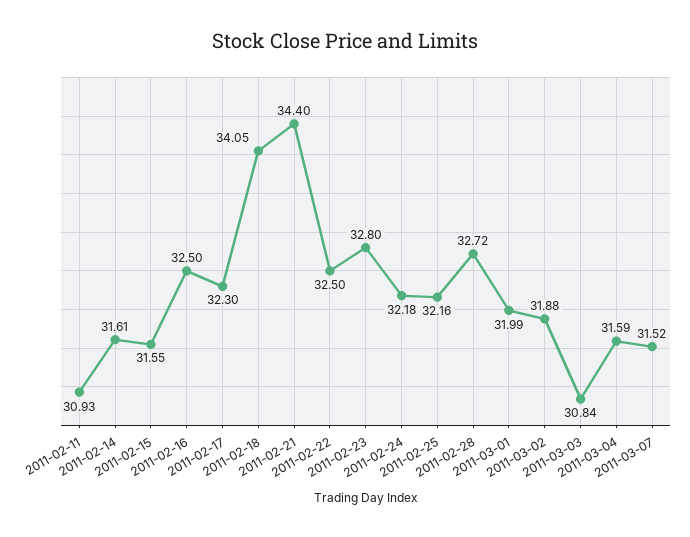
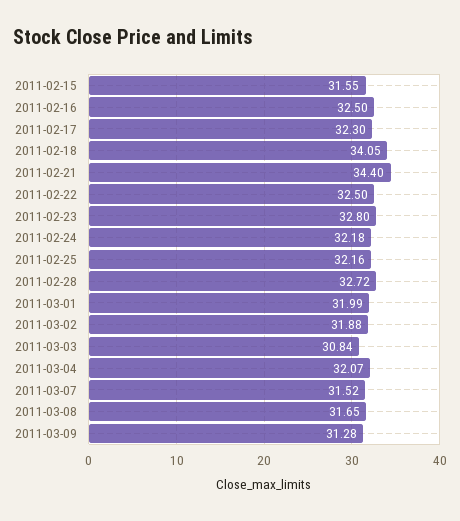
2011-02-11: 30.93 -> none
2011-02-14: 31.61 -> none
2011-03-04: 31.59 -> 32.07
2011-03-08: none -> 31.65
2011-03-09: none -> 31.28

